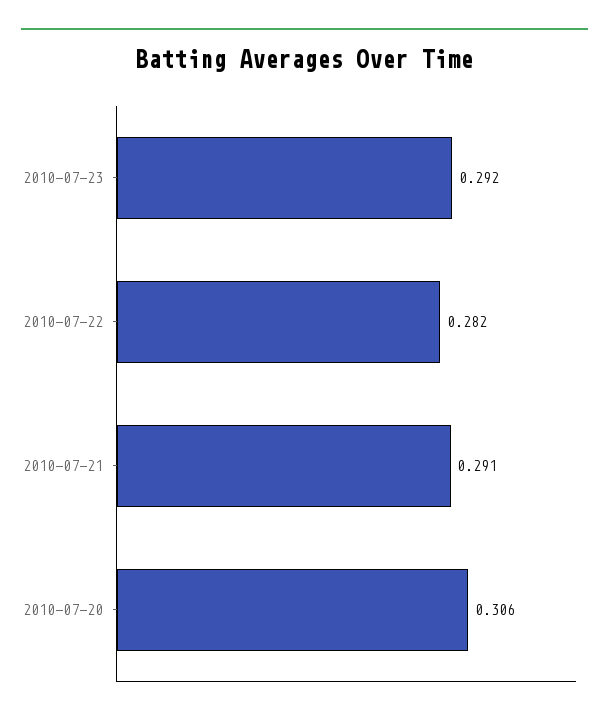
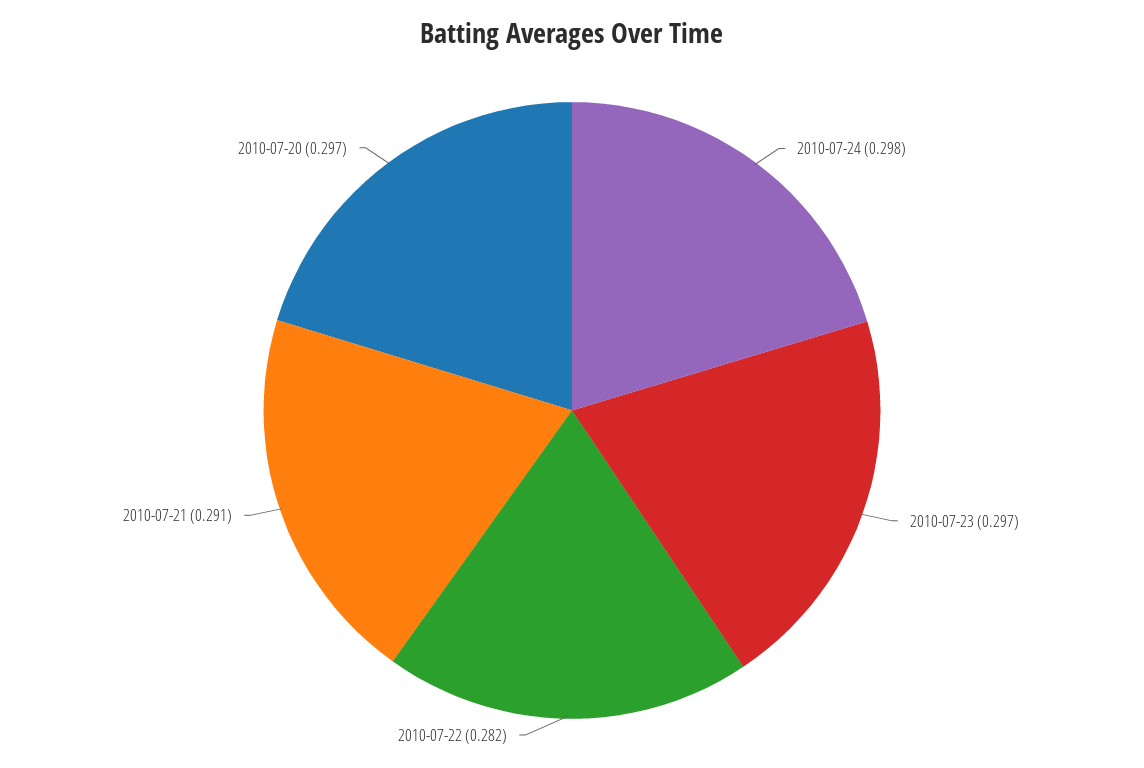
2010-07-23: 0.292 -> 0.297
2010-07-20: 0.306 -> 0.297
2010-07-24: none -> 0.298

